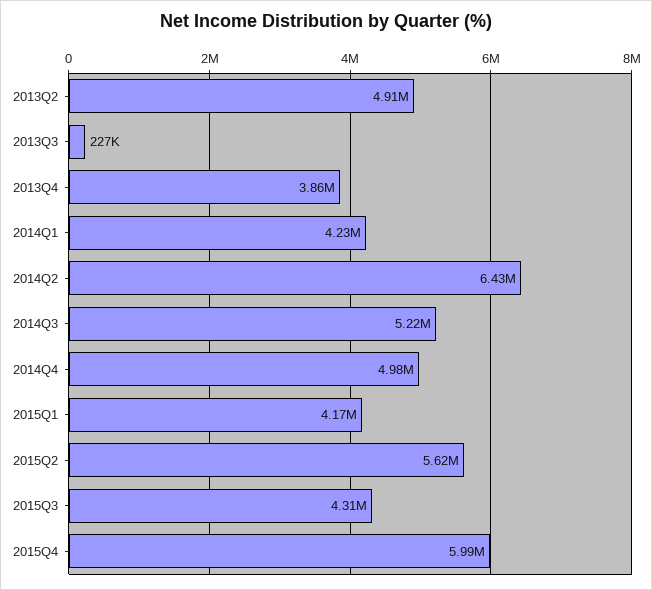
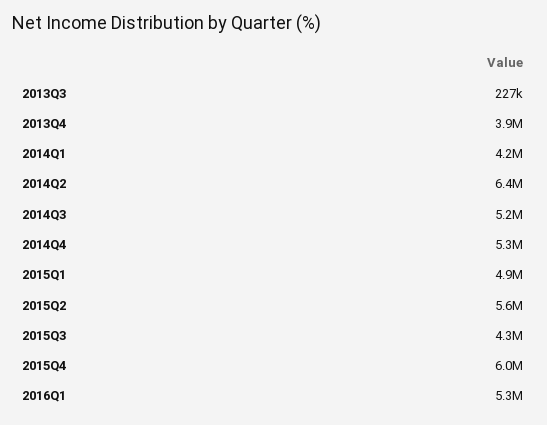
2013Q2: 4910000 -> none
2014Q4: 4980000 -> 5300000
2015Q1: 4170000 -> 4900000
2016Q1: none -> 5300000

